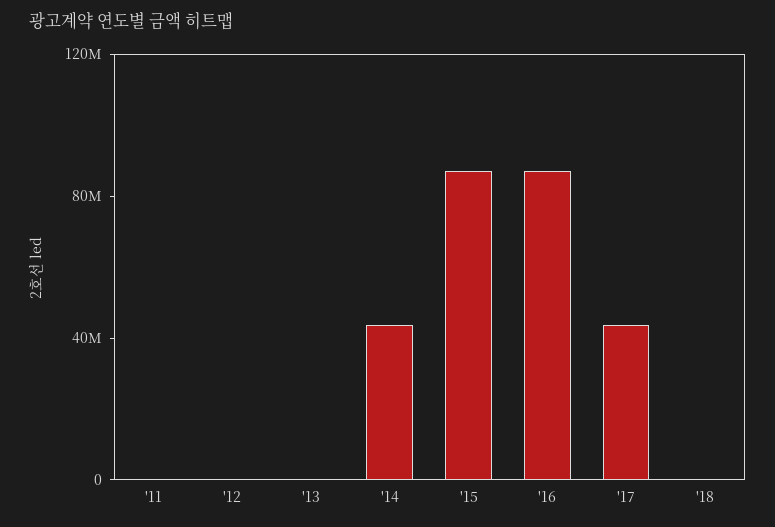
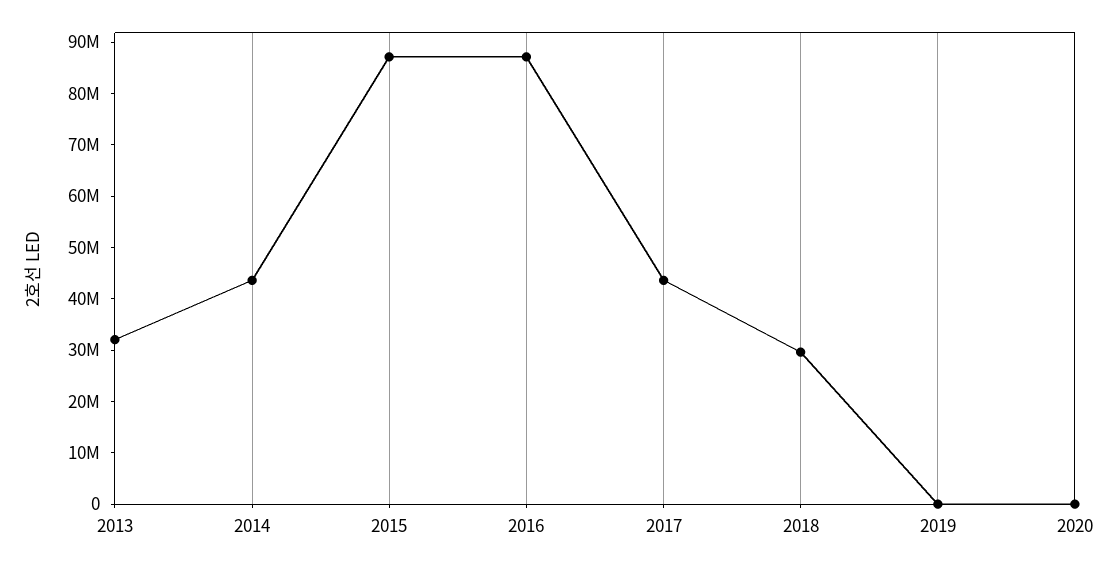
'11: 0 -> none
'12: 0 -> none
'13: 0 -> 32000000
'18: 0 -> 30000000
2019: none -> 0
2020: none -> 0

